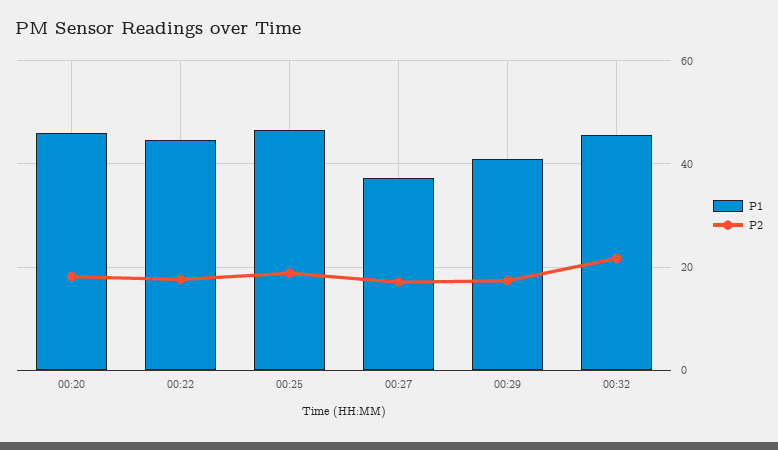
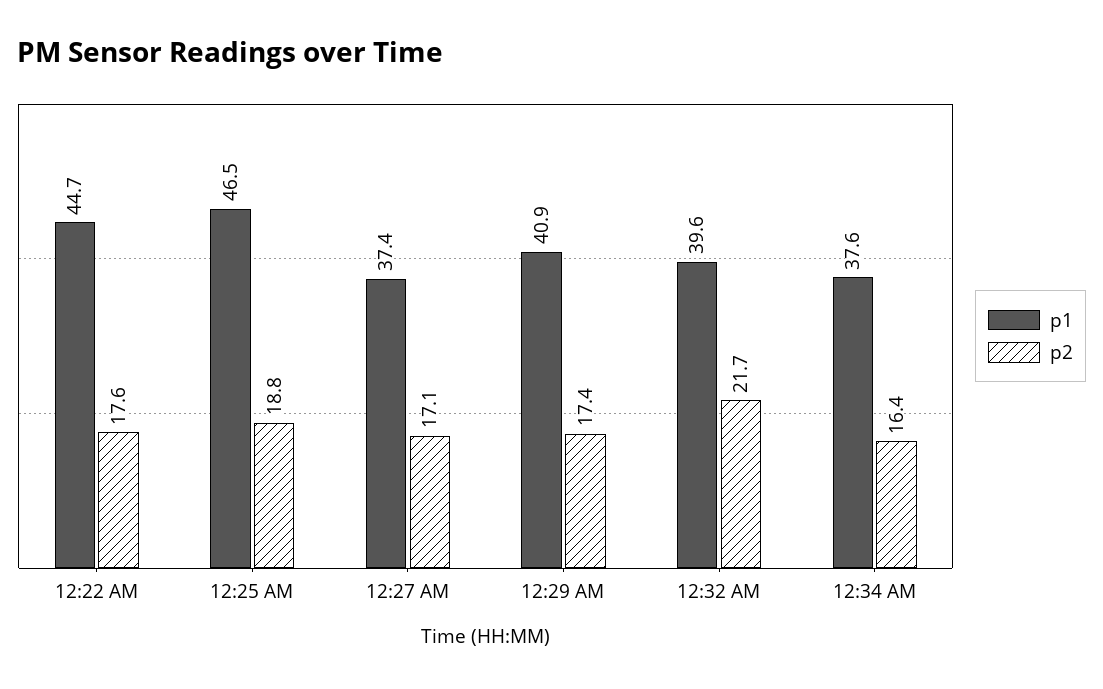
P1, 00:20: 46 -> none
P2, 00:20: 18 -> none
P1, 00:32: 46 -> 39.6
P1, 12:34 AM: none -> 37.6
P2, 12:34 AM: none -> 16.4

